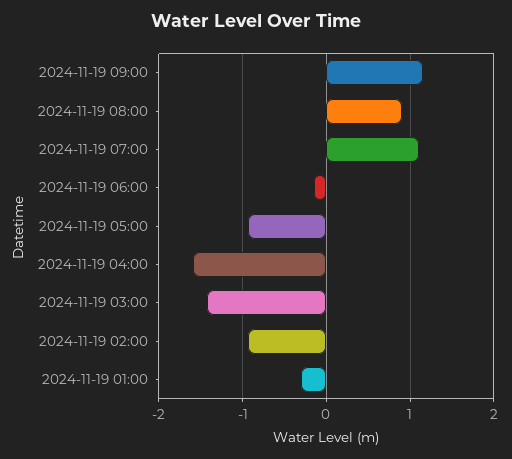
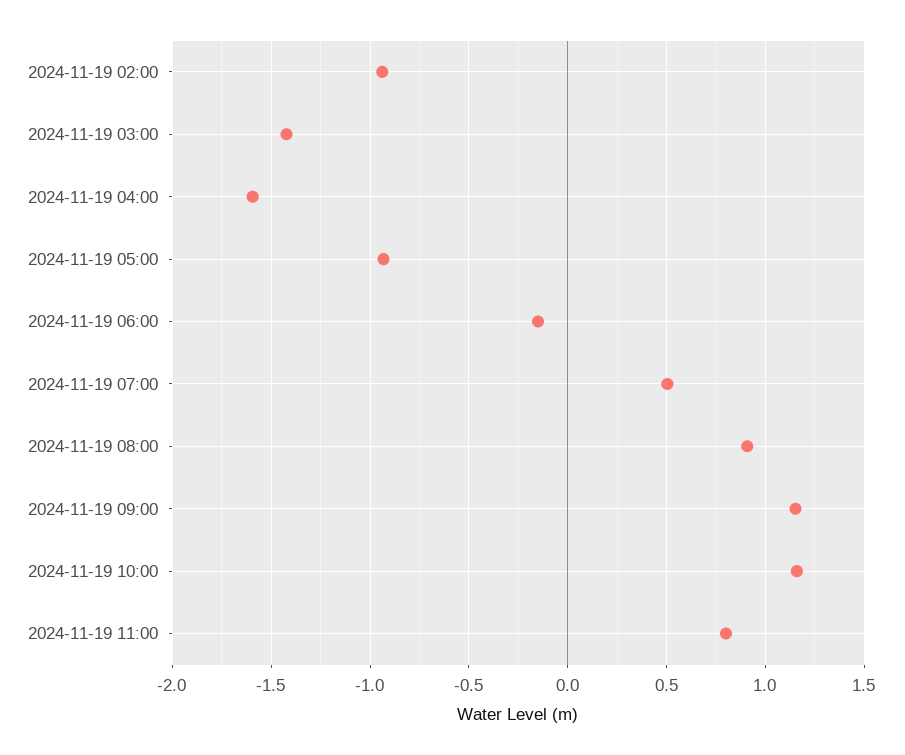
2024-11-19 07:00: 1.1 -> 0.5
2024-11-19 01:00: -0.3 -> none
2024-11-19 10:00: none -> 1.15
2024-11-19 11:00: none -> 0.8

